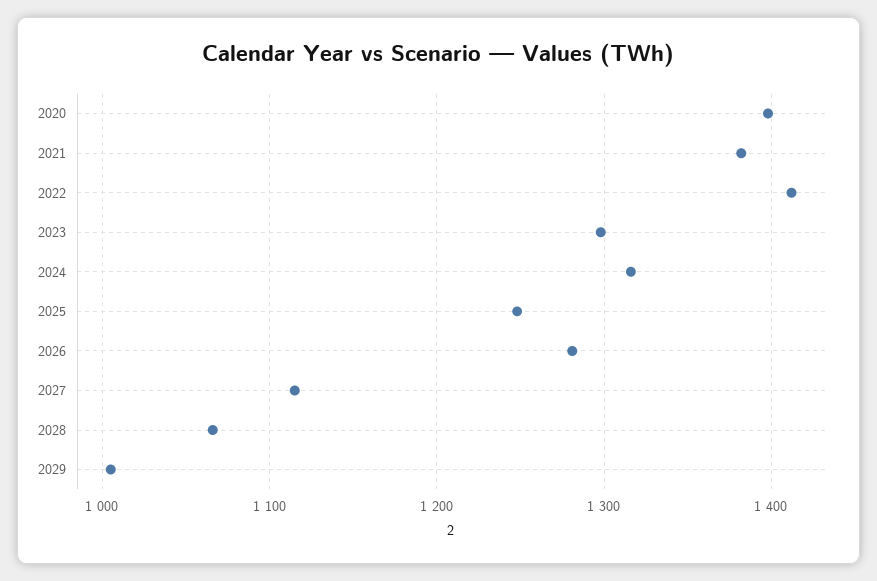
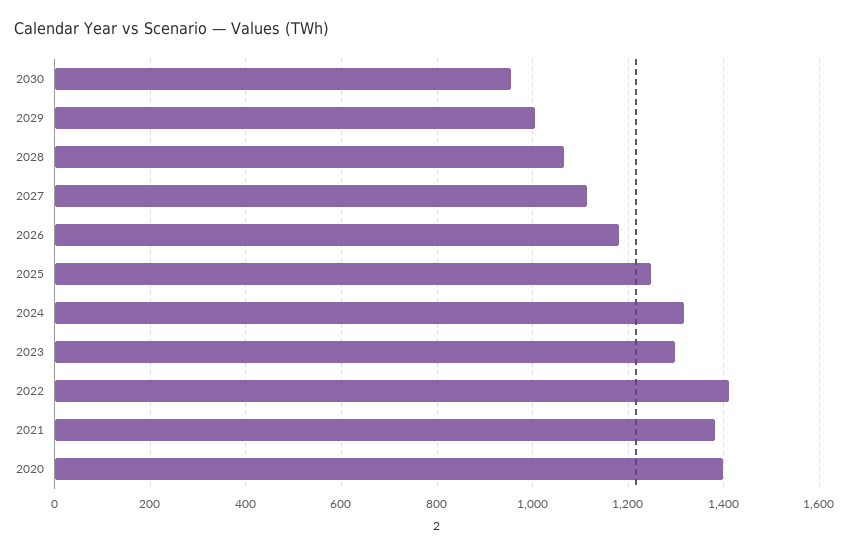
2026: 1280 -> 1180
2030: none -> 960

